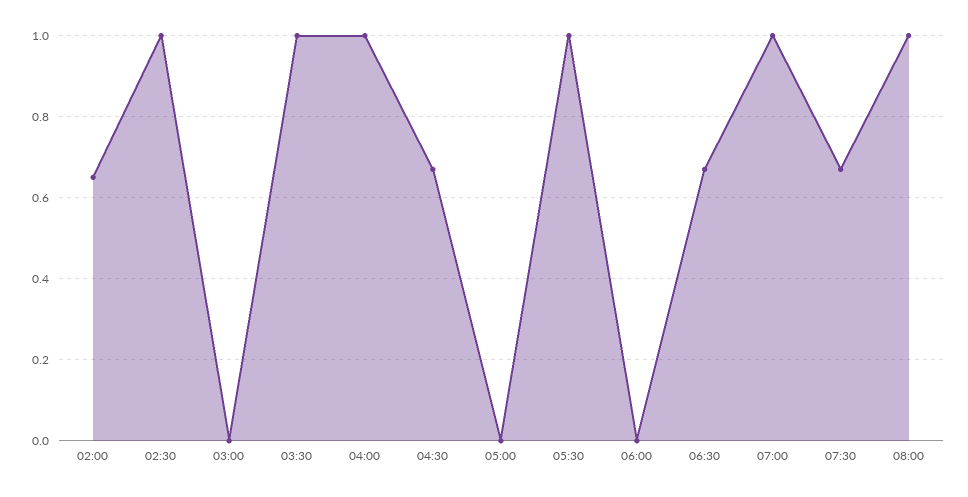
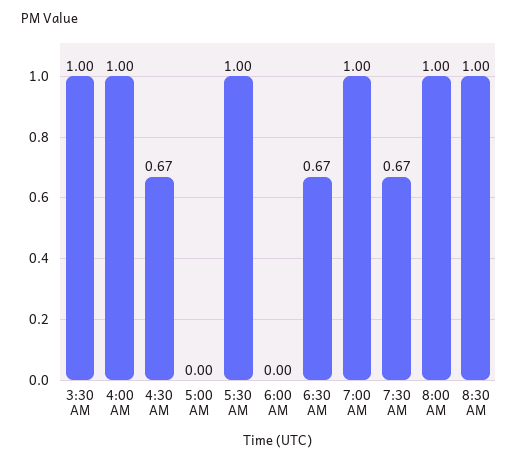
02:00: 0.65 -> none
02:30: 1 -> none
03:00: 0 -> none
8:30 AM: none -> 1

